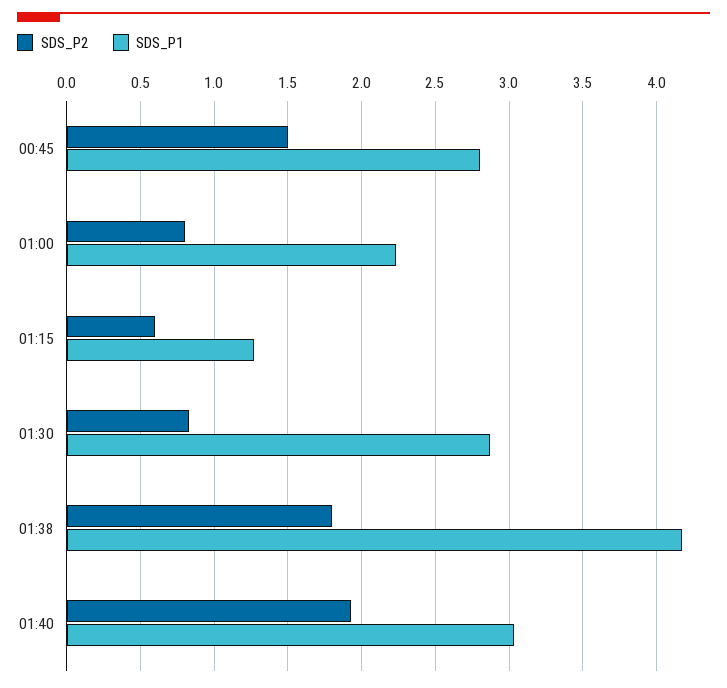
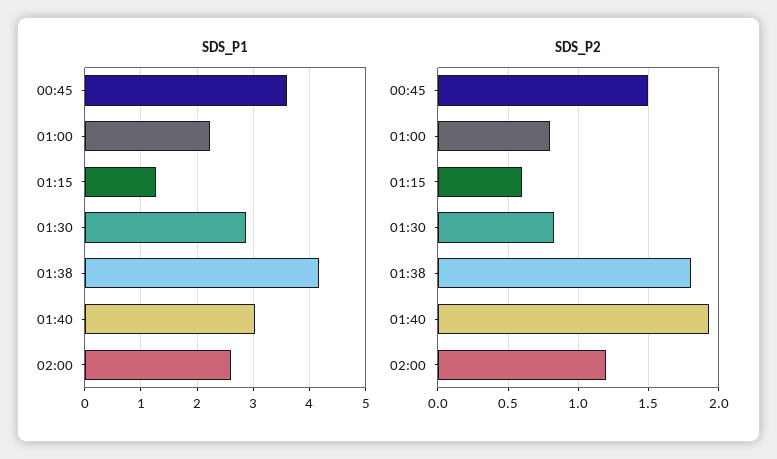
SDS_P1, 00:45: 2.8 -> 3.6
SDS_P1, 02:00: none -> 2.6
SDS_P2, 02:00: none -> 1.2

